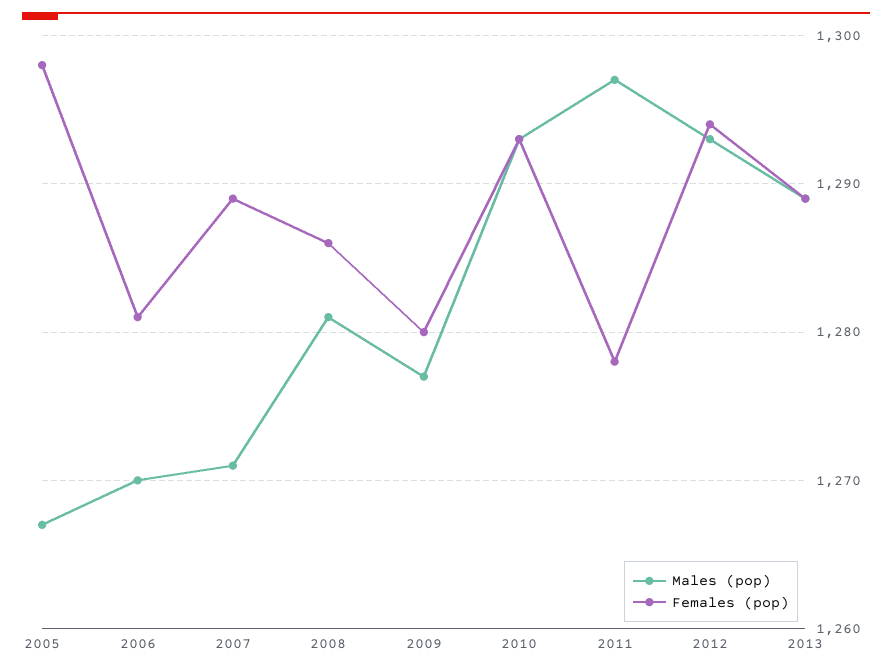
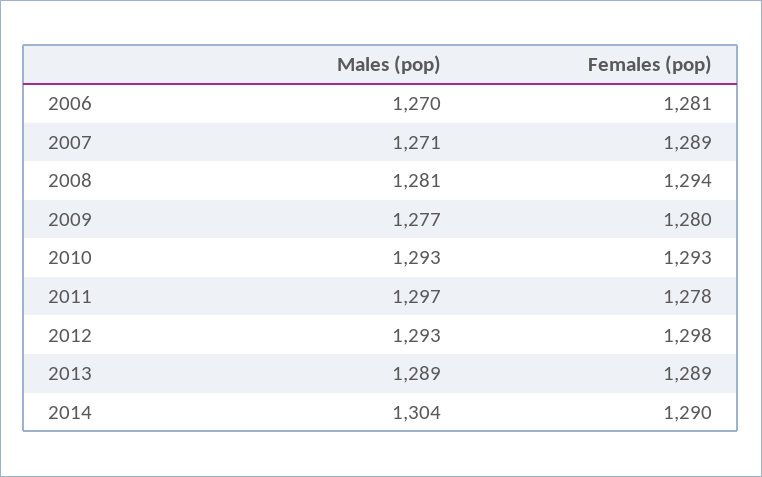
Males (pop), 2005: 1267 -> none
Females (pop), 2005: 1298 -> none
Females (pop), 2008: 1286 -> 1294
Females (pop), 2012: 1294 -> 1298
Males (pop), 2014: none -> 1304
Females (pop), 2014: none -> 1290

